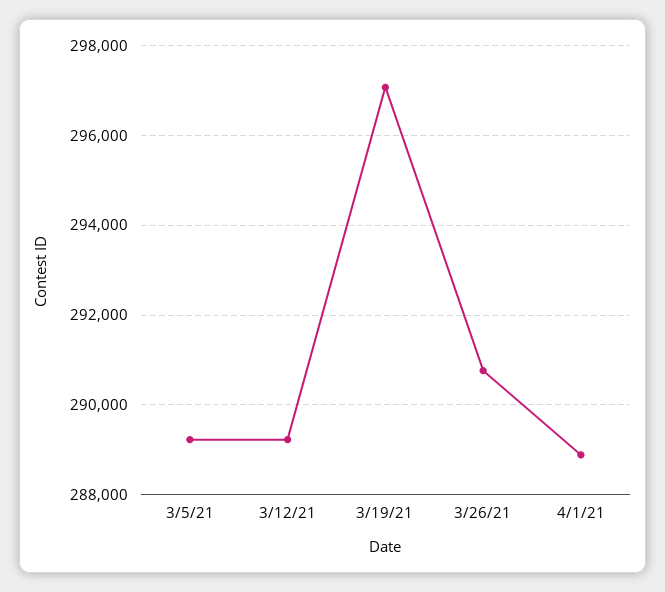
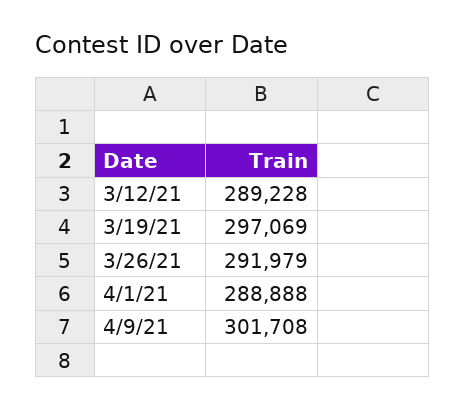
3/5/21: 289200 -> none
3/26/21: 290800 -> 291979
4/9/21: none -> 301708

